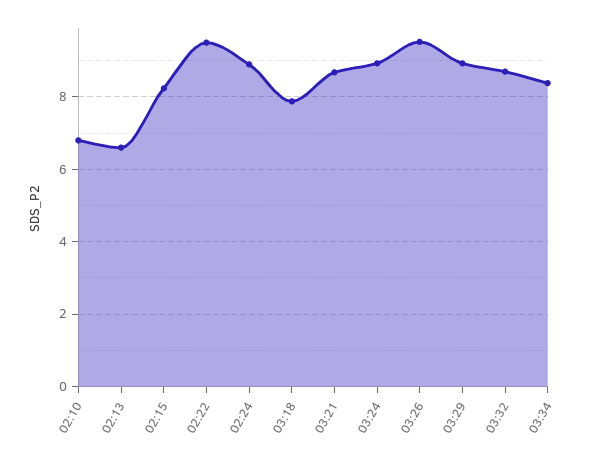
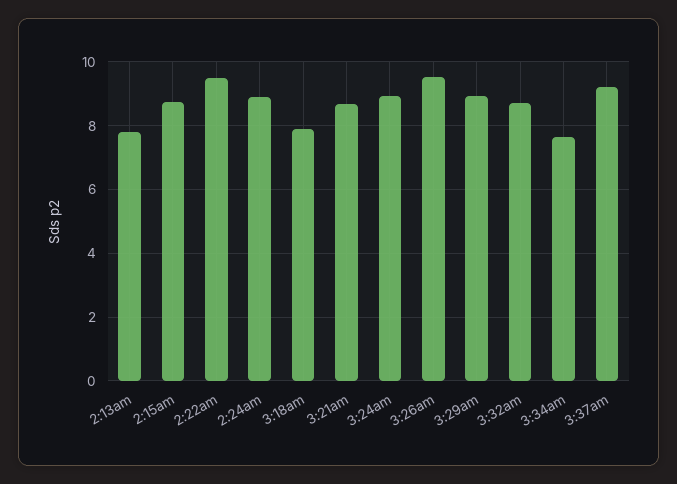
02:10: 6.8 -> none
02:13: 6.6 -> 7.8
02:15: 8.2 -> 8.8
03:34: 8.4 -> 7.6
3:37am: none -> 9.2

